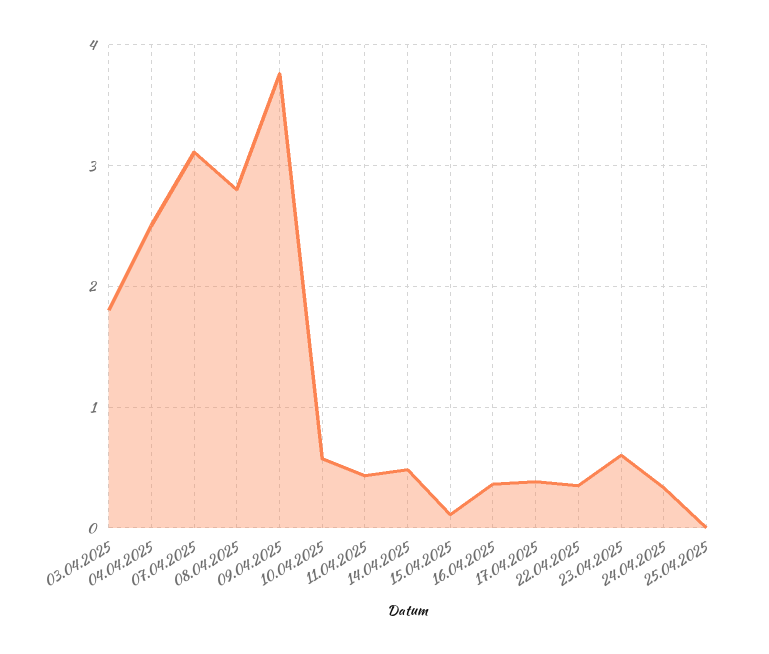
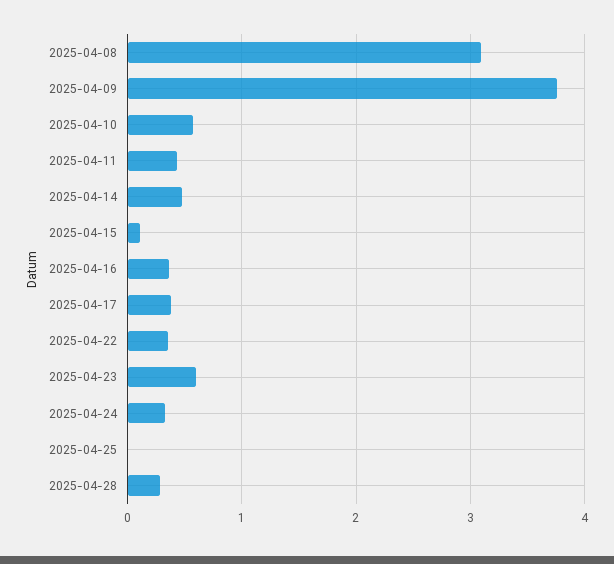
03.04.2025: 1.8 -> none
04.04.2025: 2.5 -> none
07.04.2025: 3.1 -> none
08.04.2025: 2.8 -> 3.1
2025-04-28: none -> 0.3

